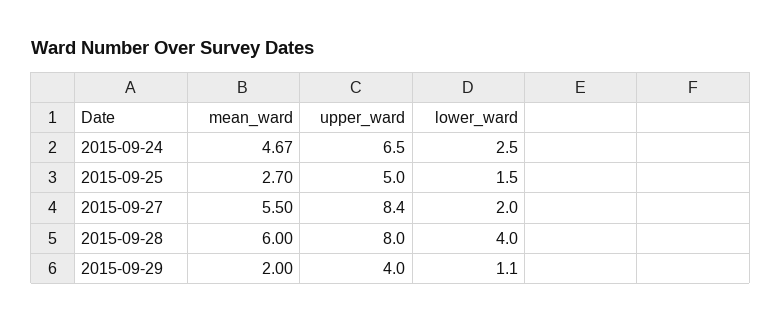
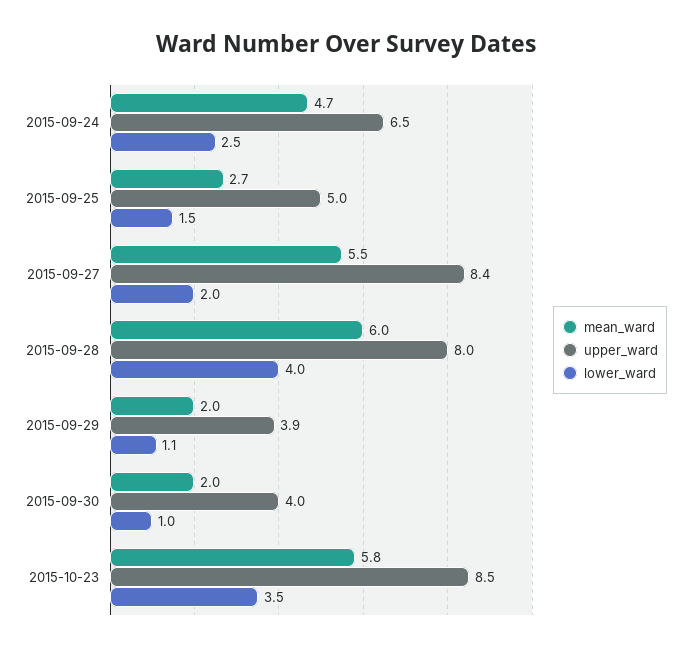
upper_ward, 2015-09-29: 4 -> 3.9
mean_ward, 2015-09-30: none -> 2
upper_ward, 2015-09-30: none -> 4
lower_ward, 2015-09-30: none -> 1
mean_ward, 2015-10-23: none -> 5.8
upper_ward, 2015-10-23: none -> 8.5
lower_ward, 2015-10-23: none -> 3.5

